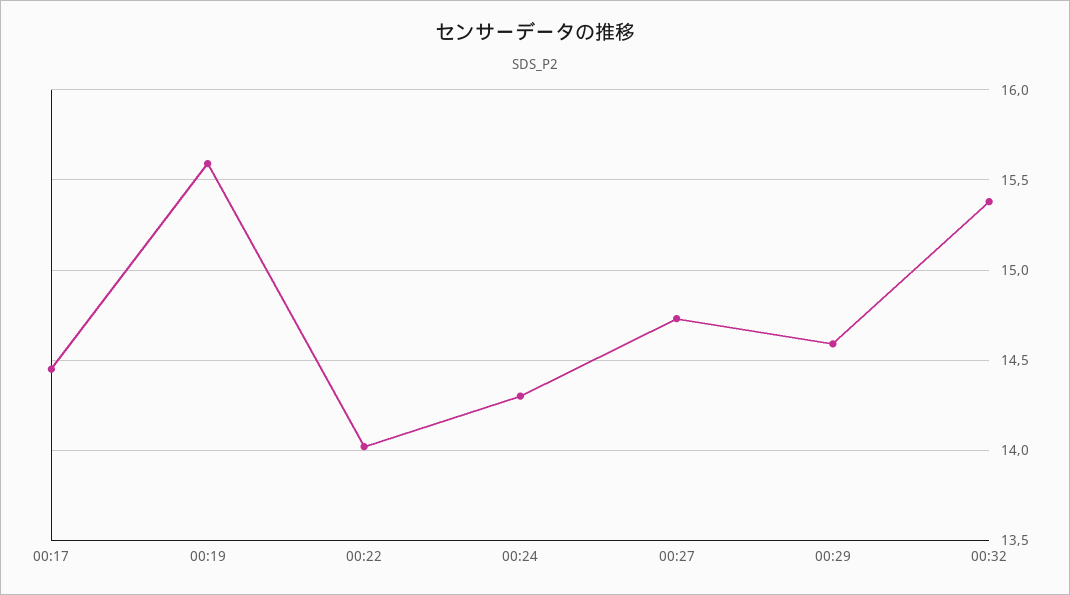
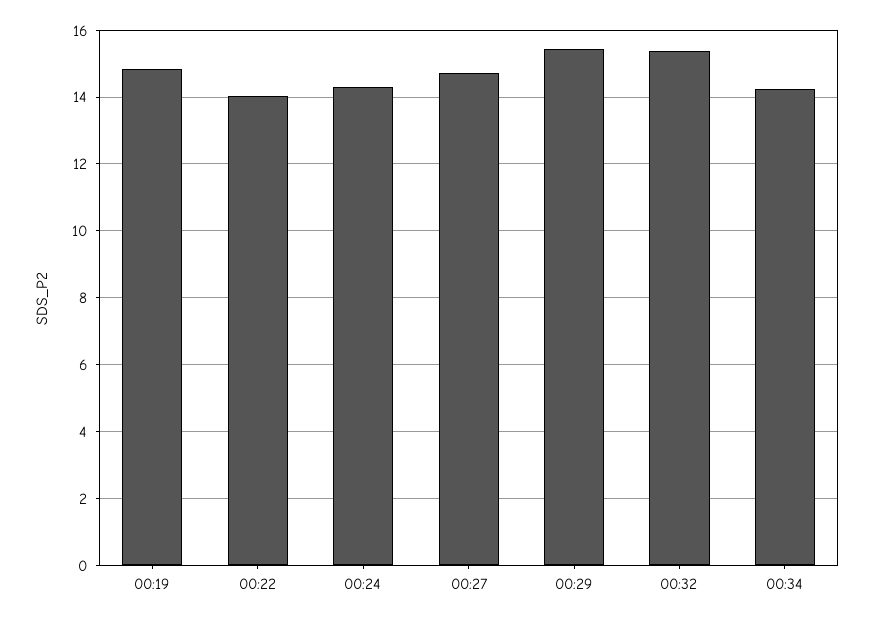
00:17: 14.45 -> none
00:19: 15.6 -> 14.8
00:29: 14.6 -> 15.4
00:34: none -> 14.2

